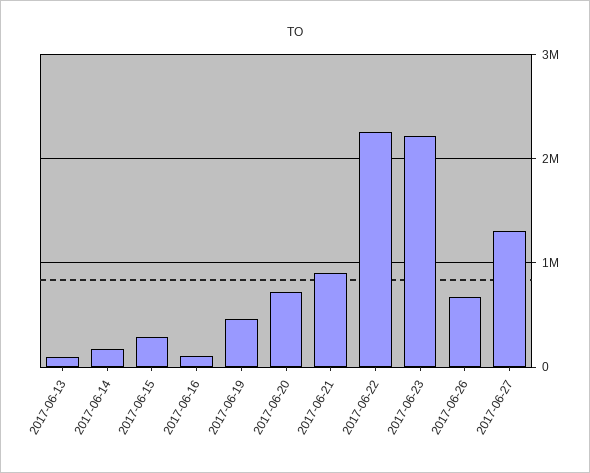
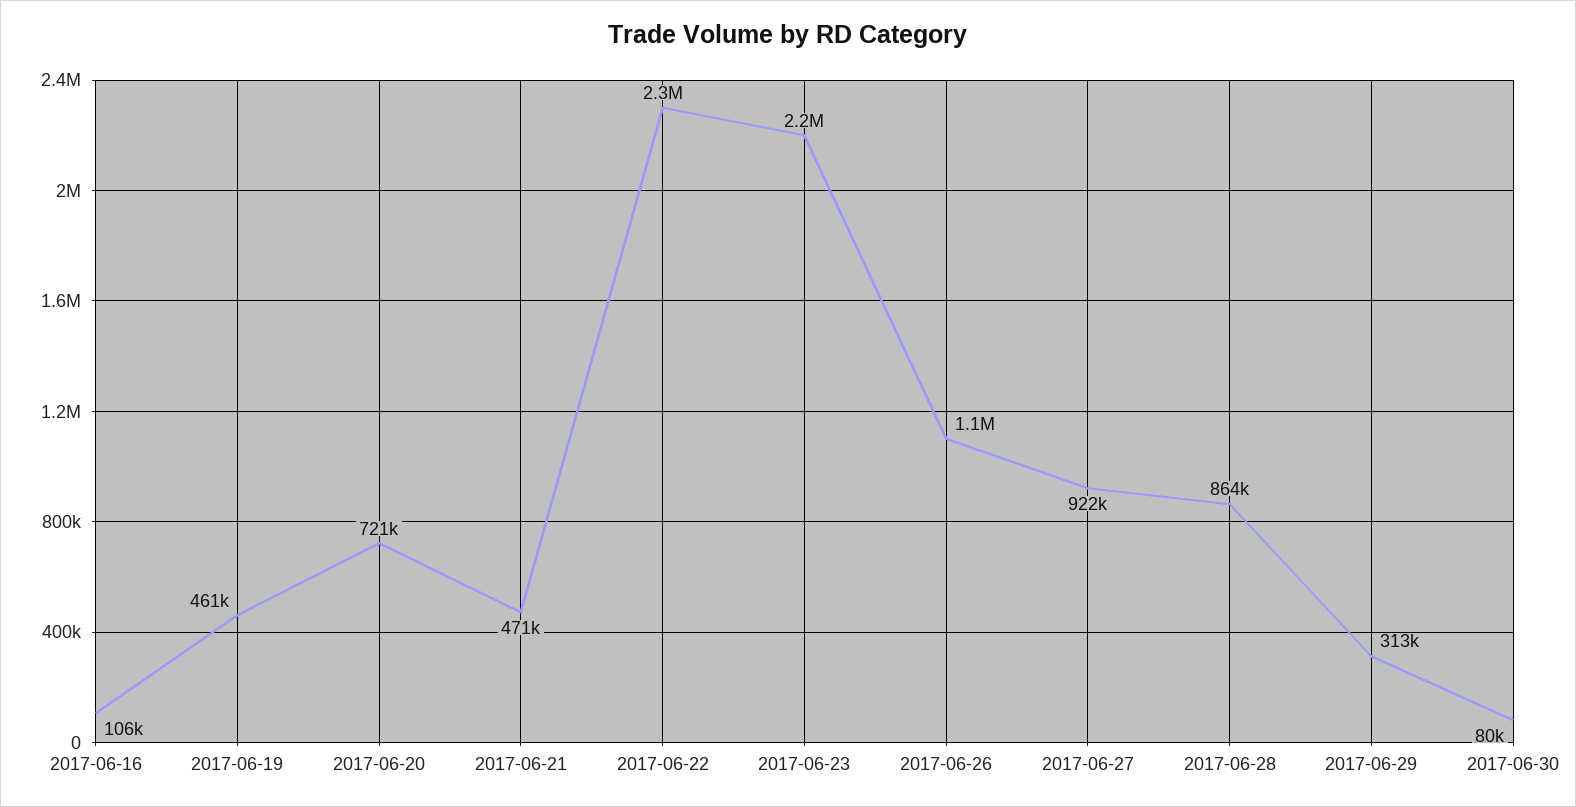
2017-06-13: 100000 -> none
2017-06-14: 200000 -> none
2017-06-15: 300000 -> none
2017-06-21: 900000 -> 471000
2017-06-26: 700000 -> 1100000
2017-06-27: 1300000 -> 922000
2017-06-28: none -> 864000
2017-06-29: none -> 313000
2017-06-30: none -> 80000

